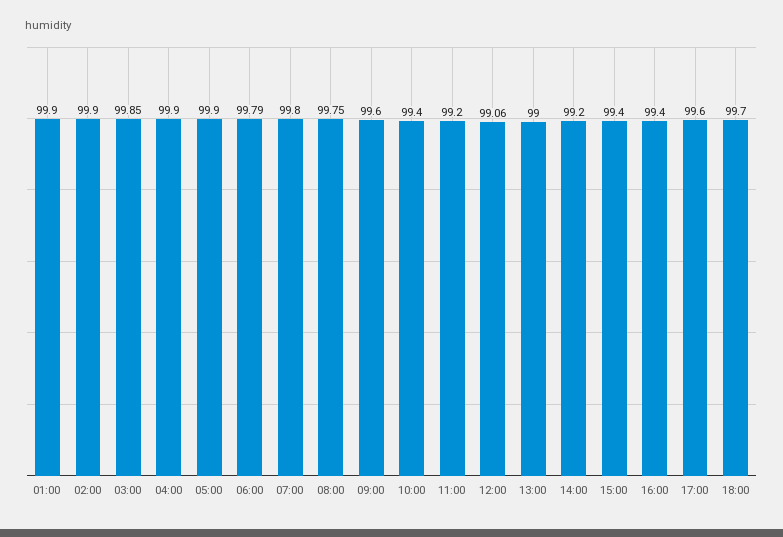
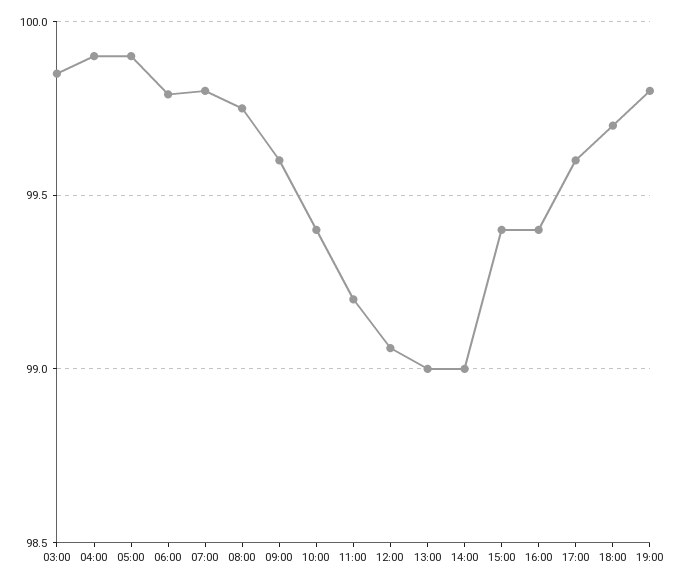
01:00: 99.9 -> none
02:00: 99.9 -> none
14:00: 99.2 -> 99
19:00: none -> 99.8

